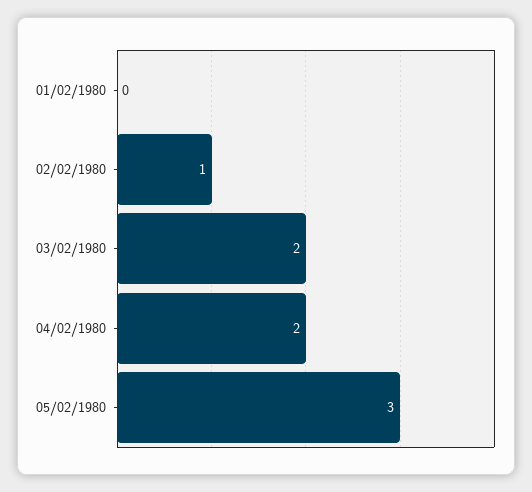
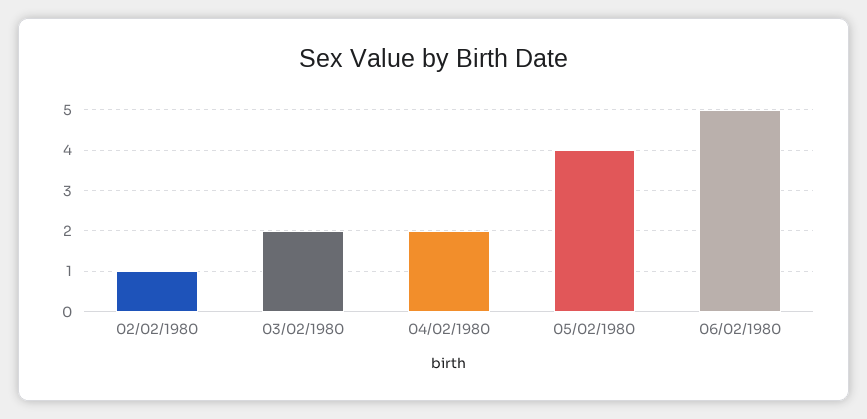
01/02/1980: 0 -> none
05/02/1980: 3 -> 4
06/02/1980: none -> 5

